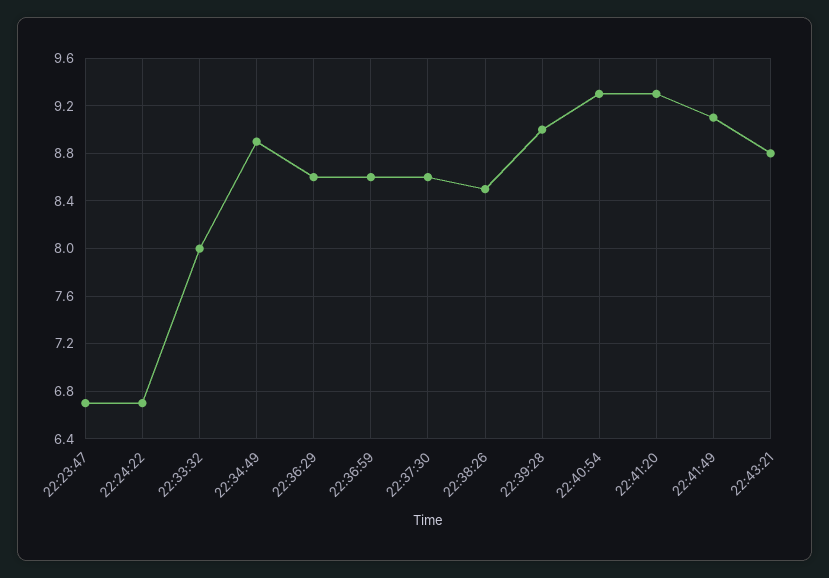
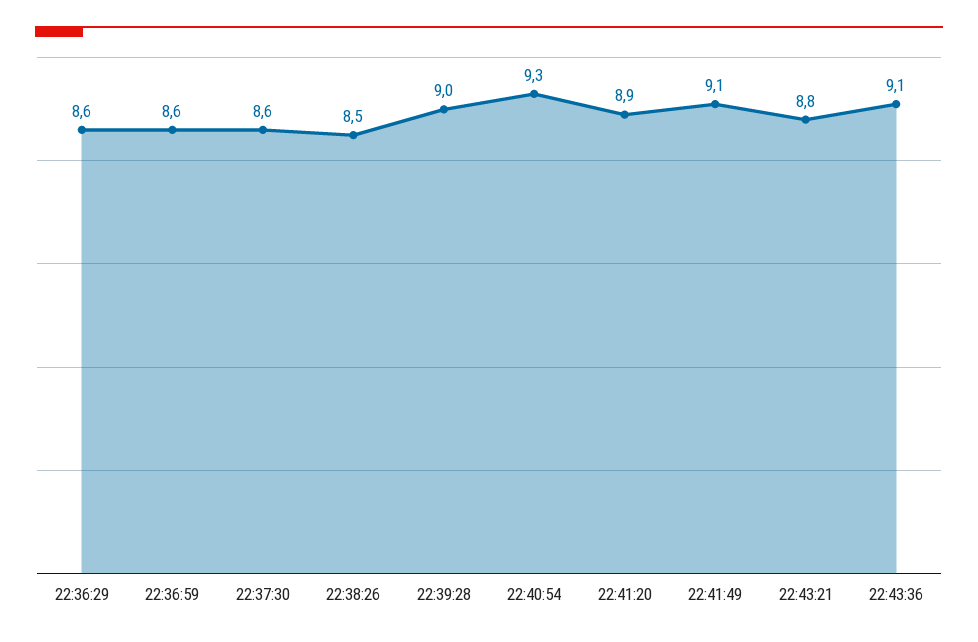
22:23:47: 6.7 -> none
22:24:22: 6.7 -> none
22:33:32: 8 -> none
22:34:49: 8.9 -> none
22:41:20: 9.3 -> 8.9
22:43:36: none -> 9.1

